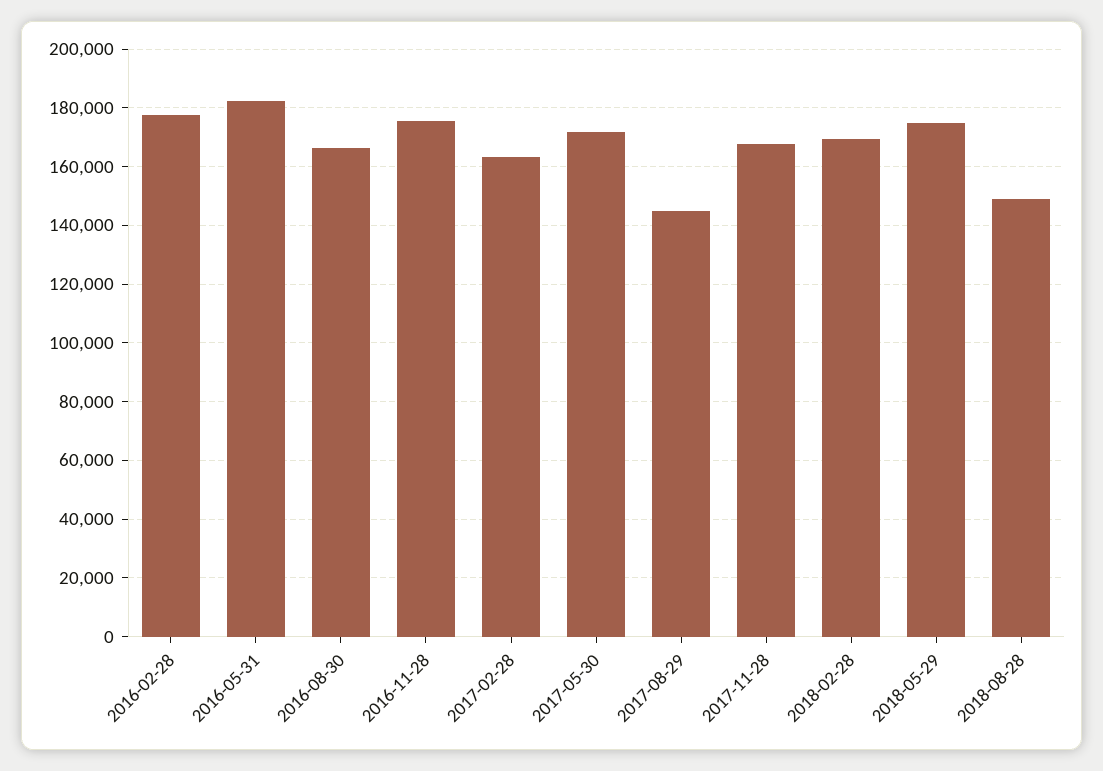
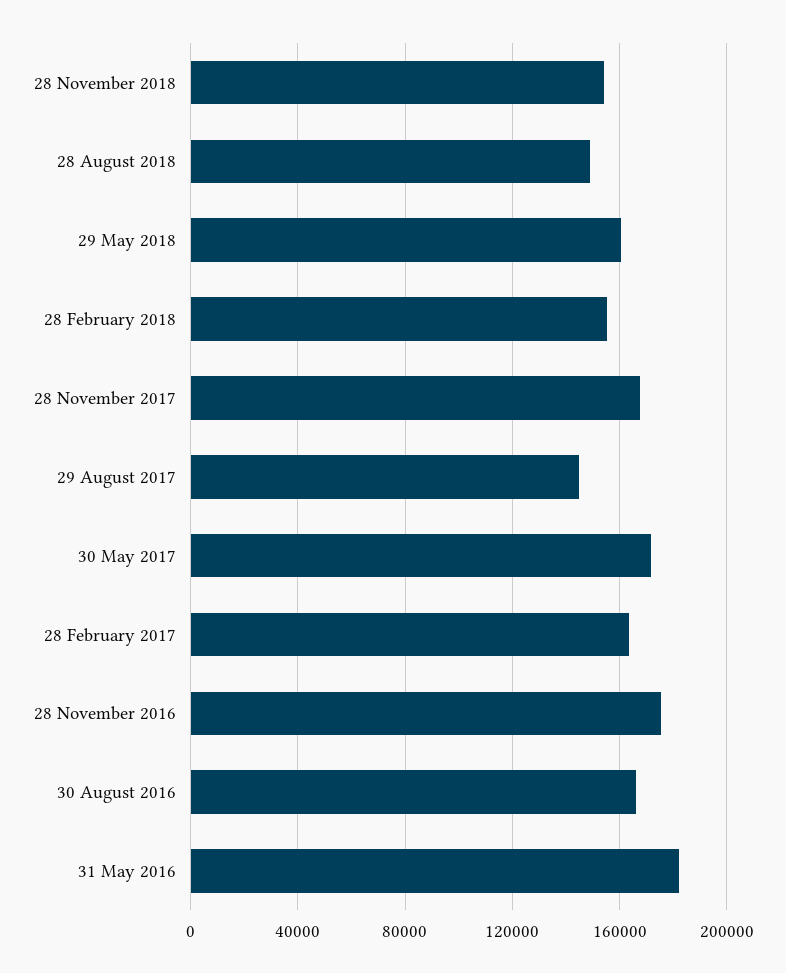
2016-02-28: 177500 -> none
2018-02-28: 170000 -> 155000
2018-05-29: 175000 -> 160000
28 November 2018: none -> 155000

